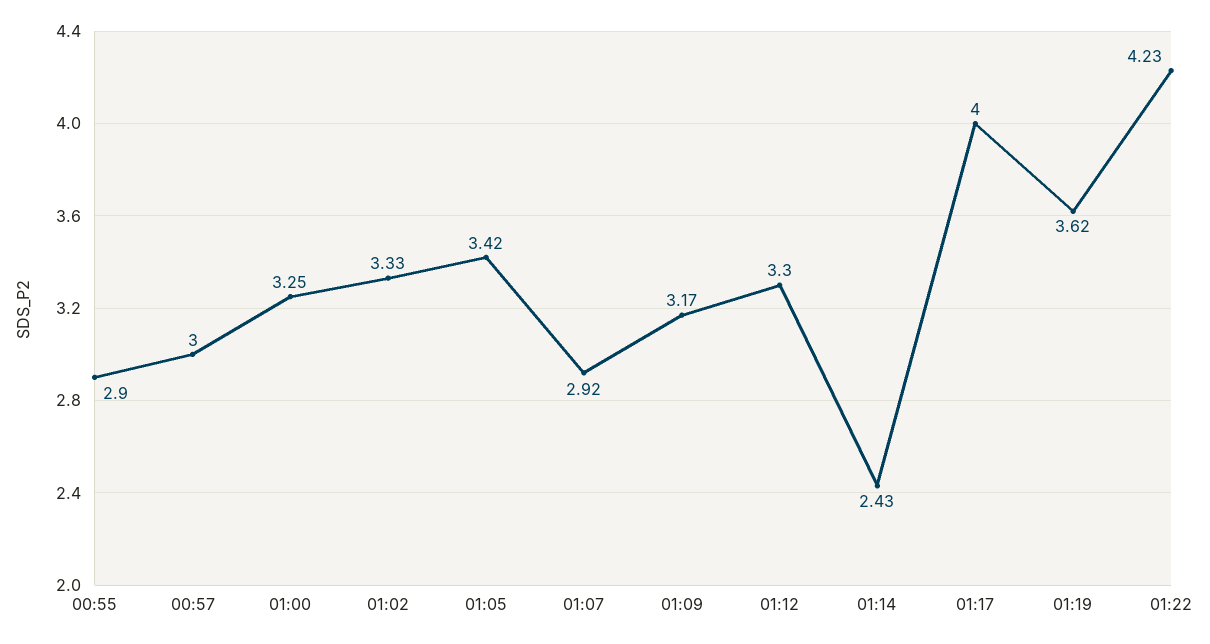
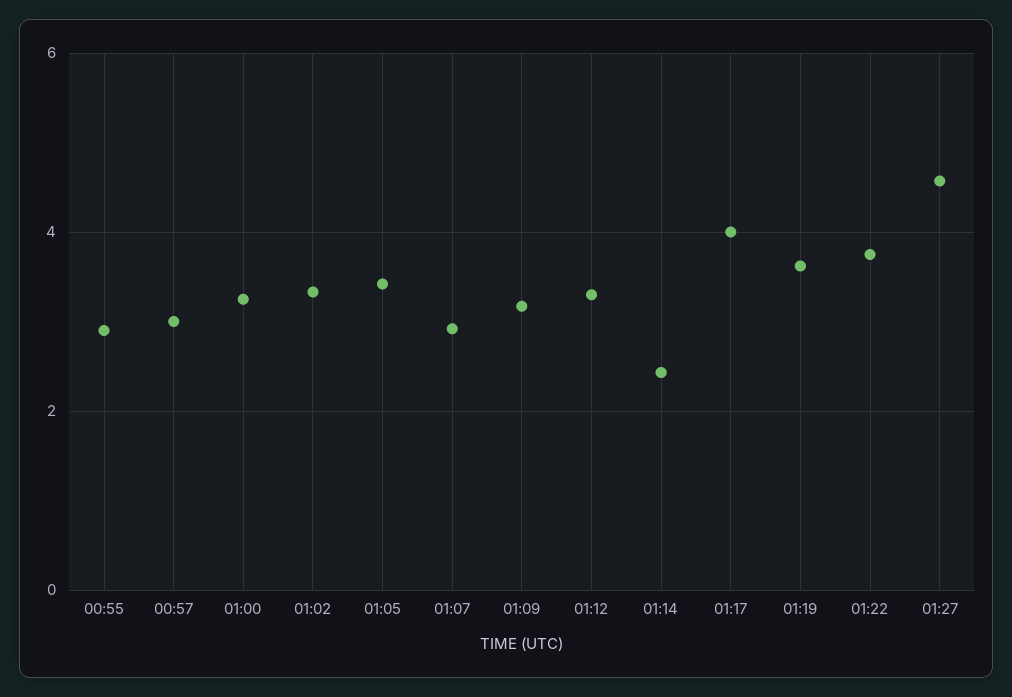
01:22: 4.23 -> 3.8
01:27: none -> 4.6

